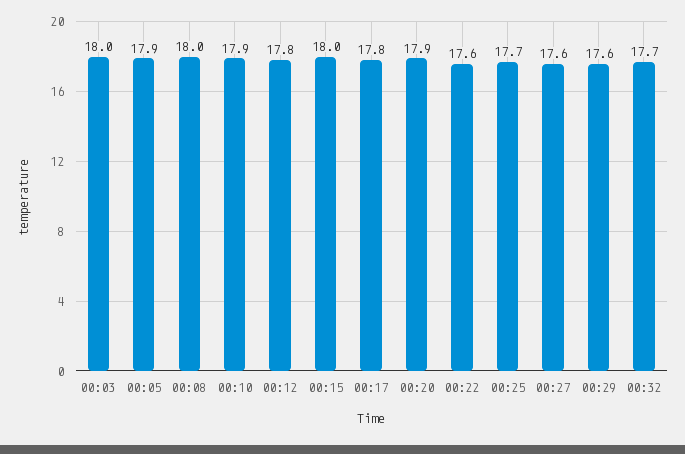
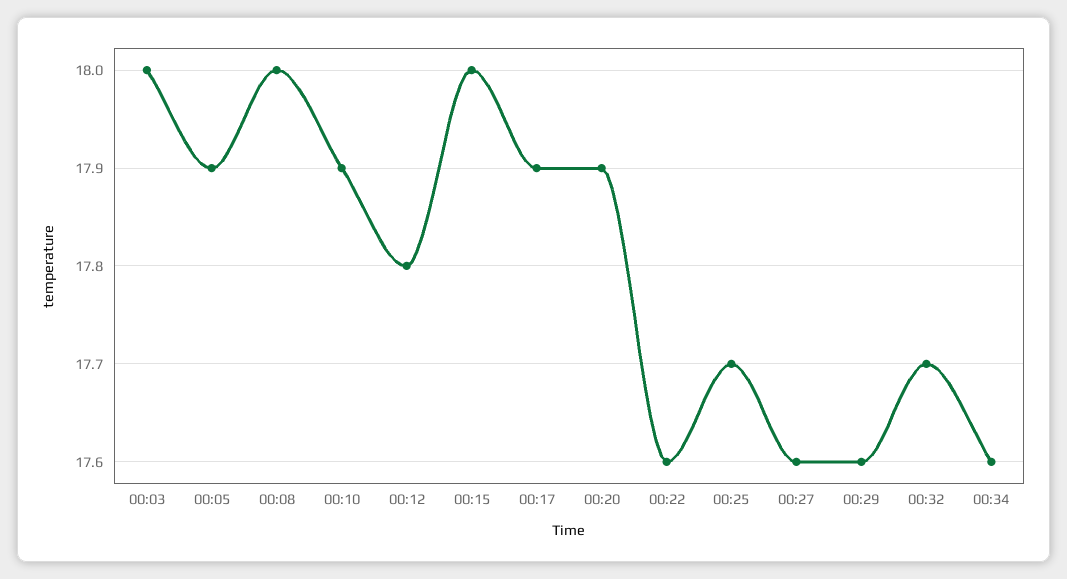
00:17: 17.8 -> 17.9
00:34: none -> 17.6

